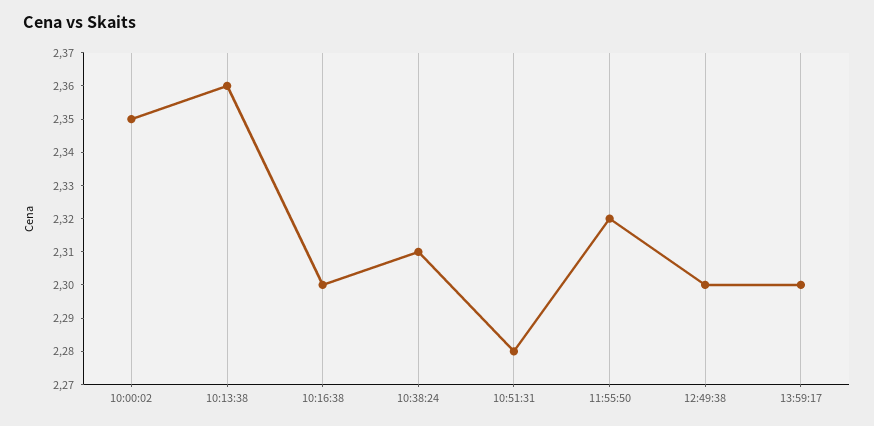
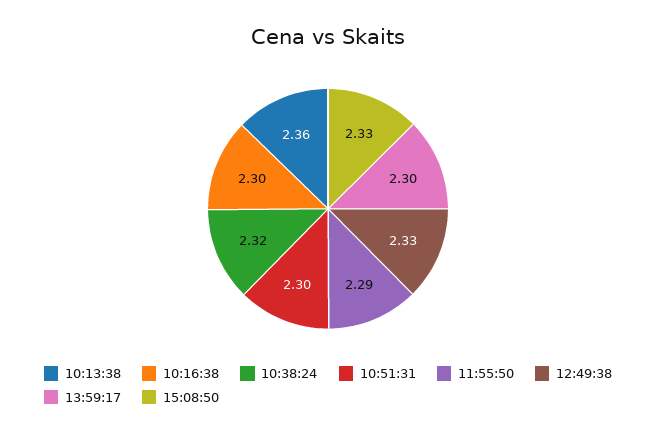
10:00:02: 2.35 -> none
10:38:24: 2.31 -> 2.32
10:51:31: 2.28 -> 2.3
11:55:50: 2.32 -> 2.29
12:49:38: 2.3 -> 2.33
15:08:50: none -> 2.33

